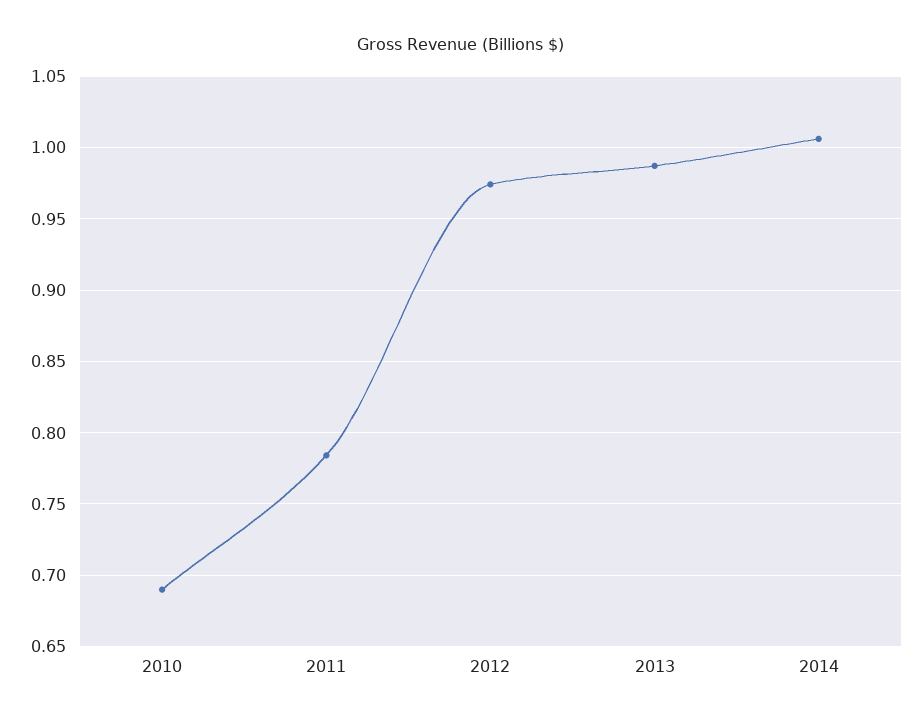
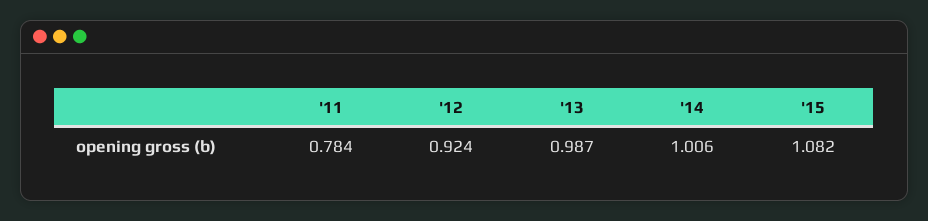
2010: 0.69 -> none
2012: 0.975 -> 0.924
'15: none -> 1.082

